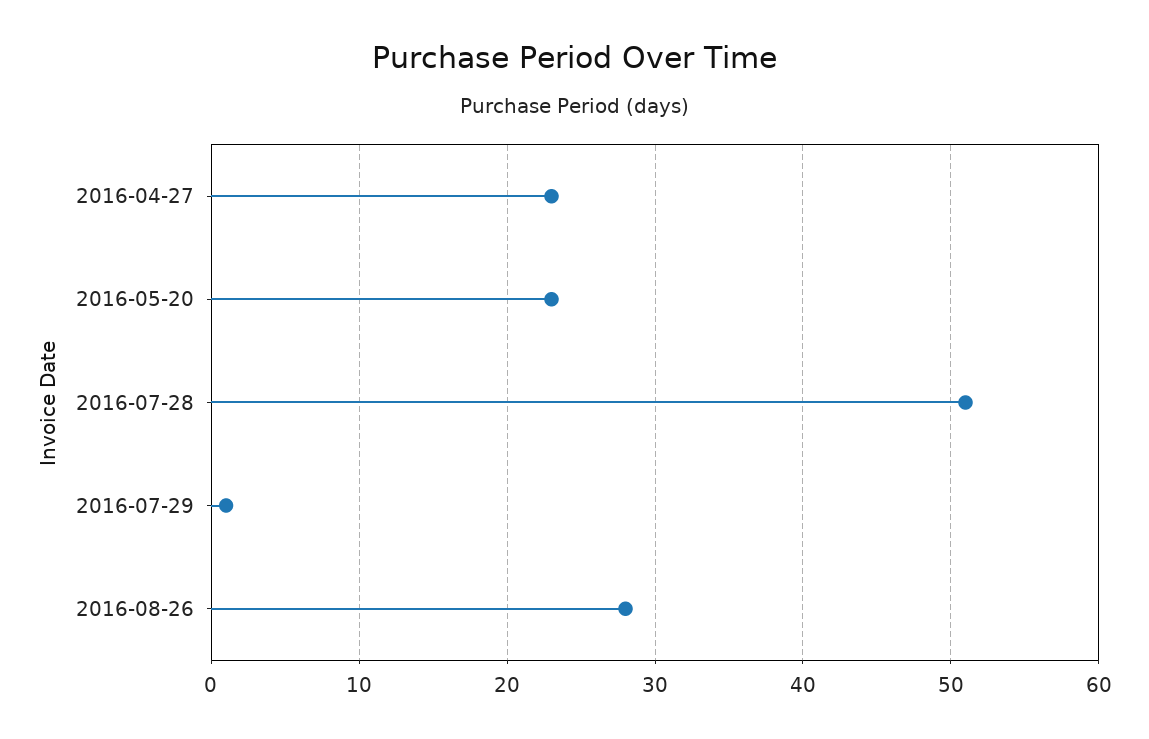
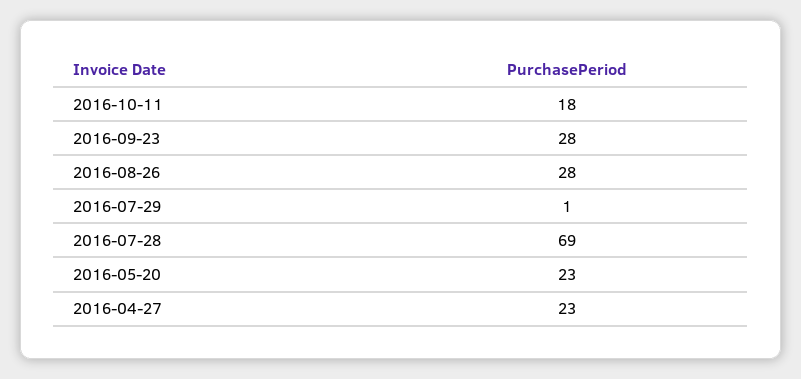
2016-07-28: 51 -> 69
2016-10-11: none -> 18
2016-09-23: none -> 28

